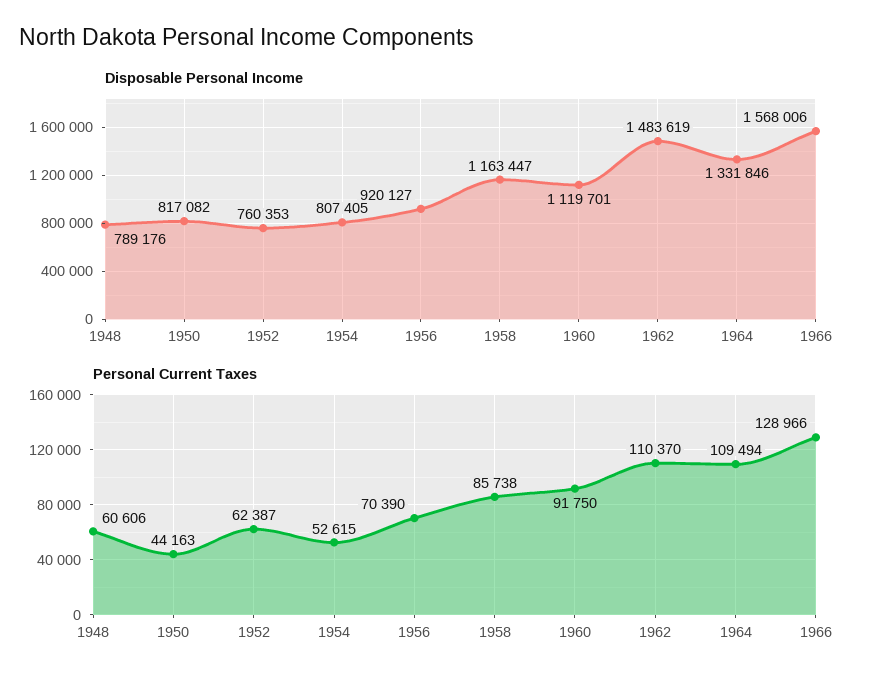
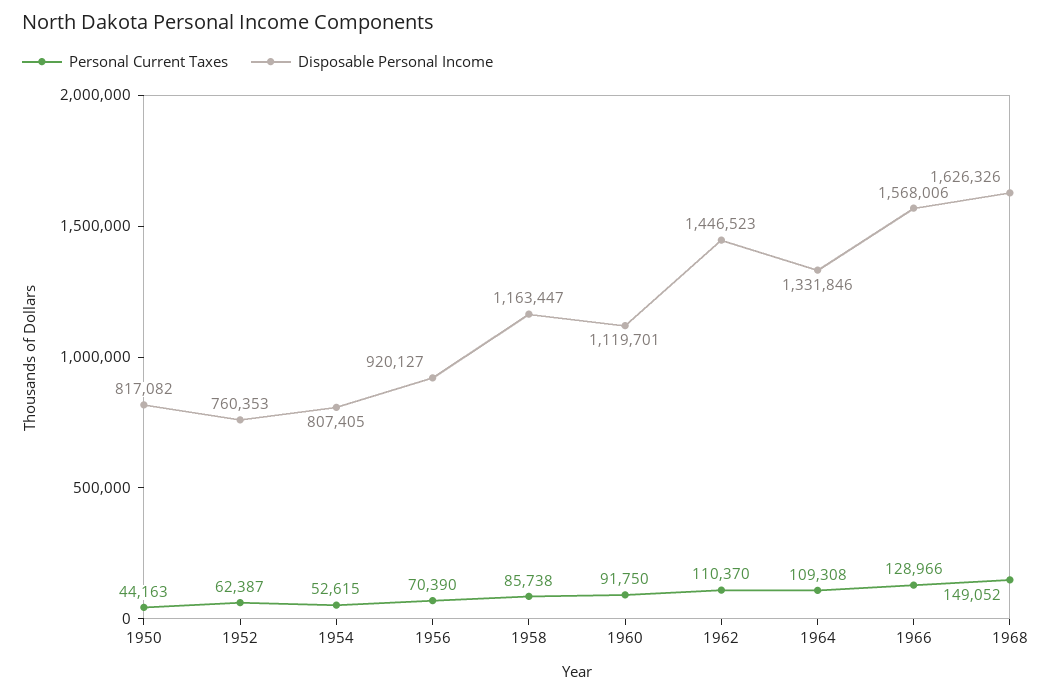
Disposable Personal Income, 1948: 789176 -> none
Disposable Personal Income, 1962: 1483619 -> 1446523
Personal Current Taxes, 1948: 60606 -> none
Personal Current Taxes, 1964: 109494 -> 109308
Personal Current Taxes, 1968: none -> 149052
Disposable Personal Income, 1968: none -> 1626326

